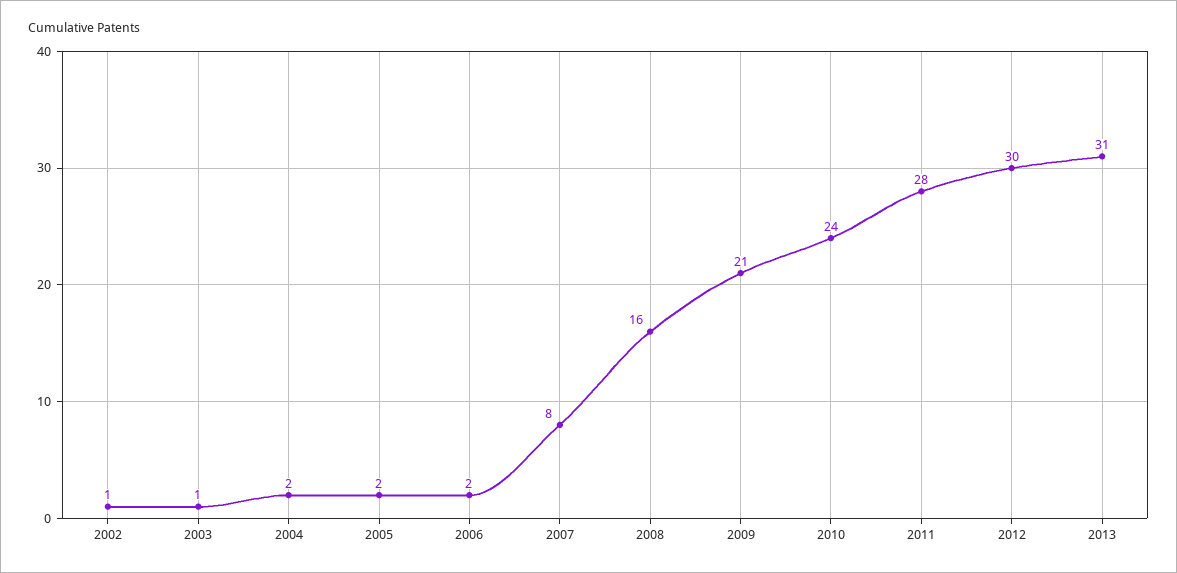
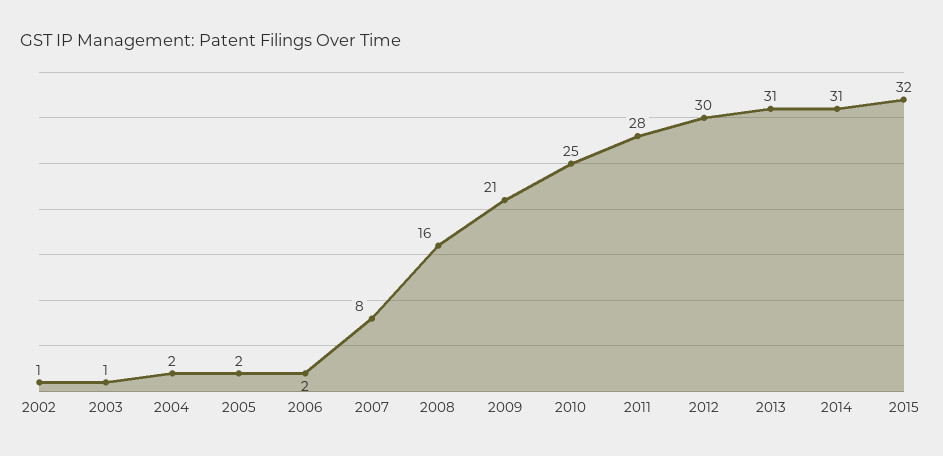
2010: 24 -> 25
2014: none -> 31
2015: none -> 32

